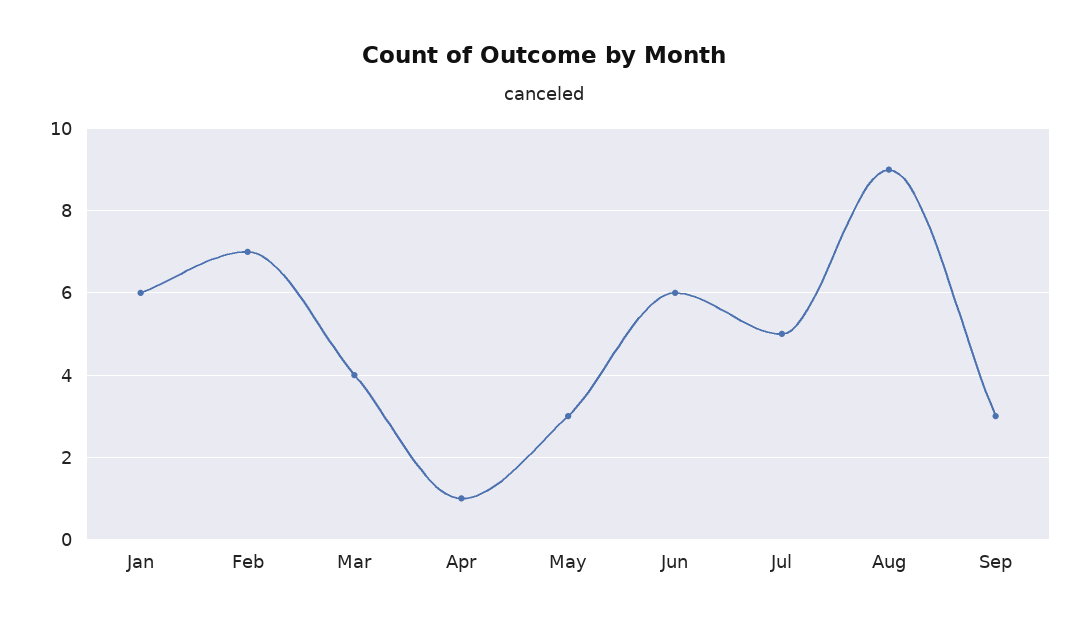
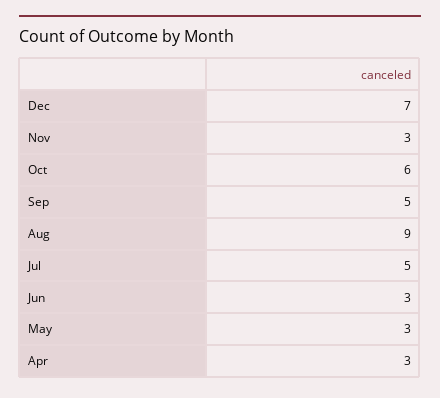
Jan: 6 -> none
Feb: 7 -> none
Mar: 4 -> none
Apr: 1 -> 3
Jun: 6 -> 3
Sep: 3 -> 5
Dec: none -> 7
Nov: none -> 3
Oct: none -> 6

